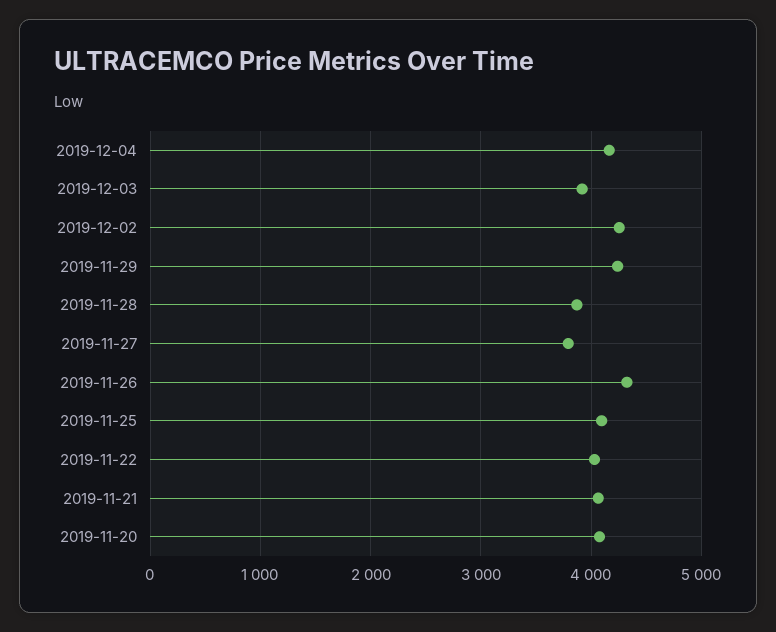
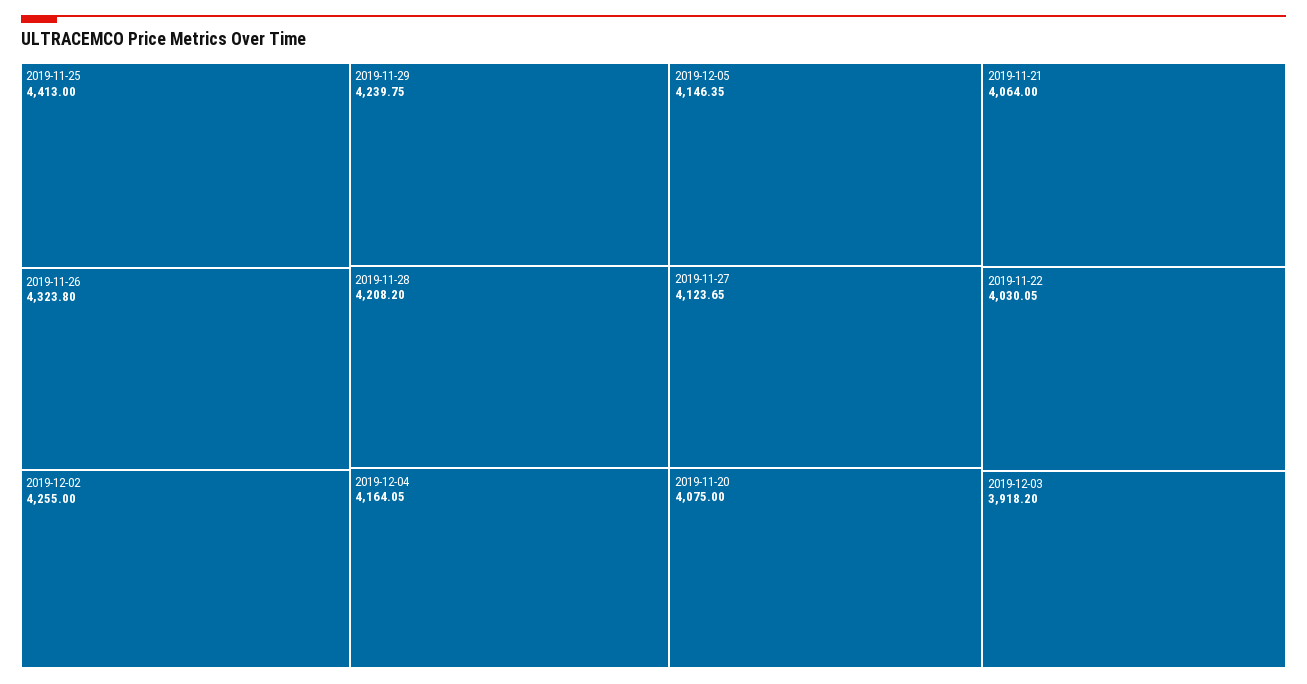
2019-11-28: 3900 -> 4208.2
2019-11-27: 3800 -> 4123.65
2019-11-25: 4100 -> 4413
2019-12-05: none -> 4146.35

